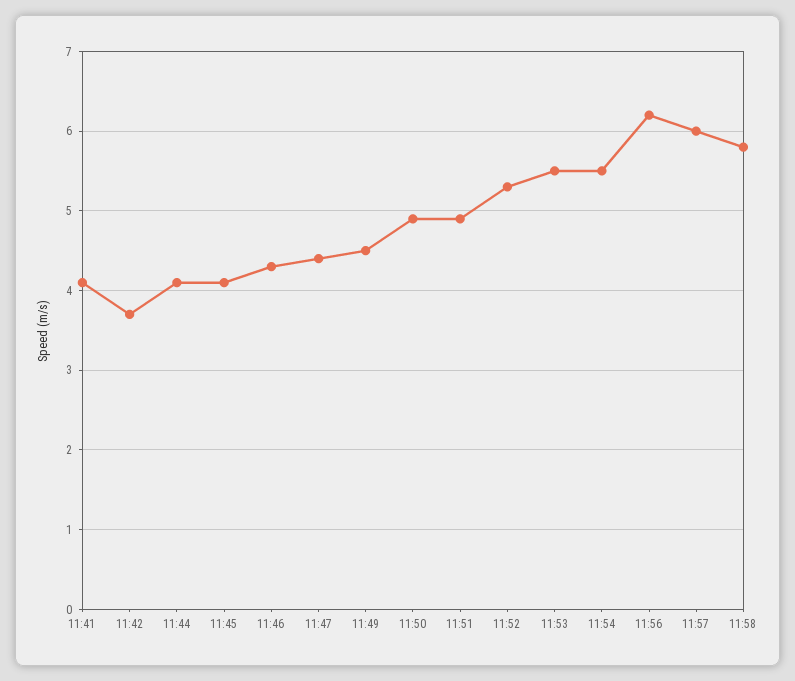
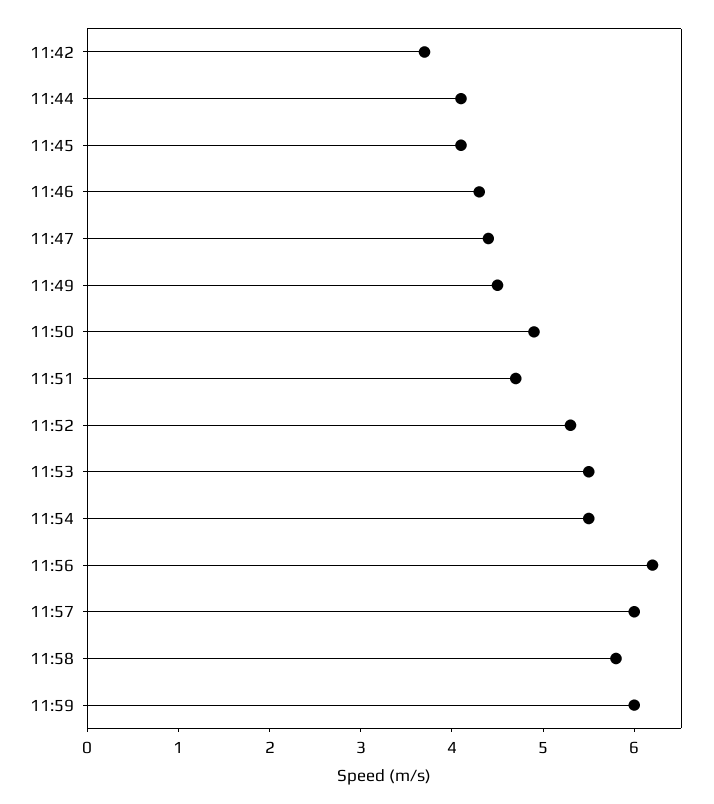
11:41: 4.1 -> none
11:51: 4.9 -> 4.7
11:59: none -> 6

